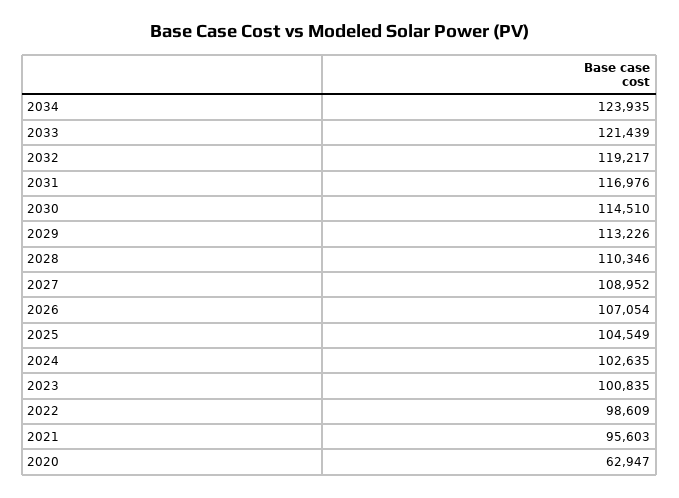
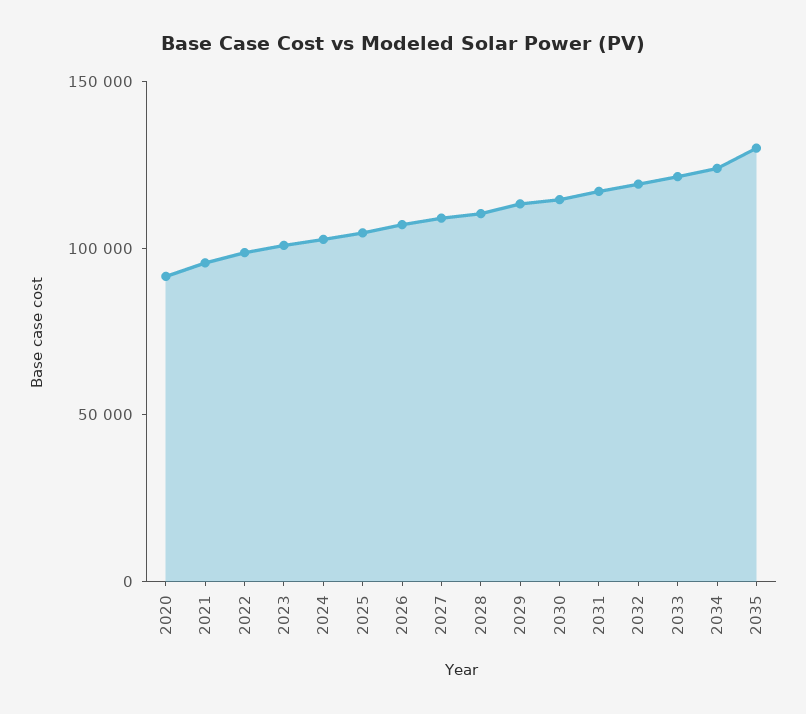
2020: 62947 -> 90000
2035: none -> 130000

